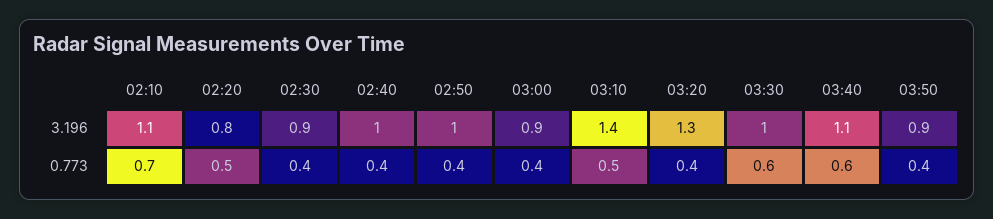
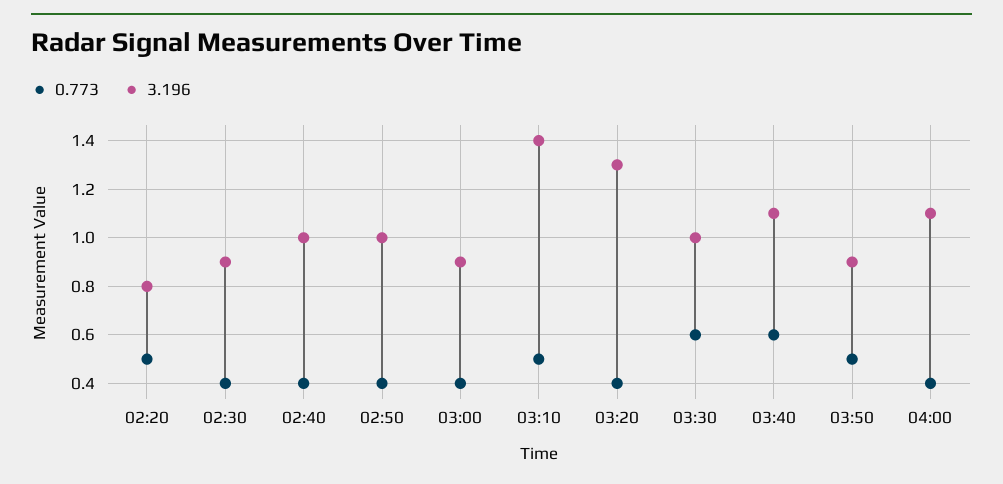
3.196, 02:10: 1.1 -> none
0.773, 02:10: 0.7 -> none
0.773, 03:50: 0.4 -> 0.5
0.773, 04:00: none -> 0.4
3.196, 04:00: none -> 1.1

